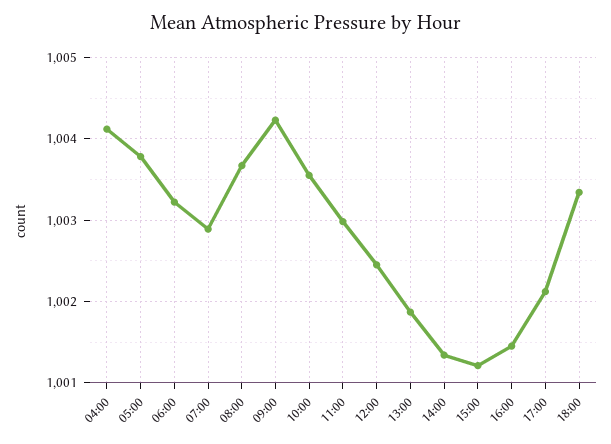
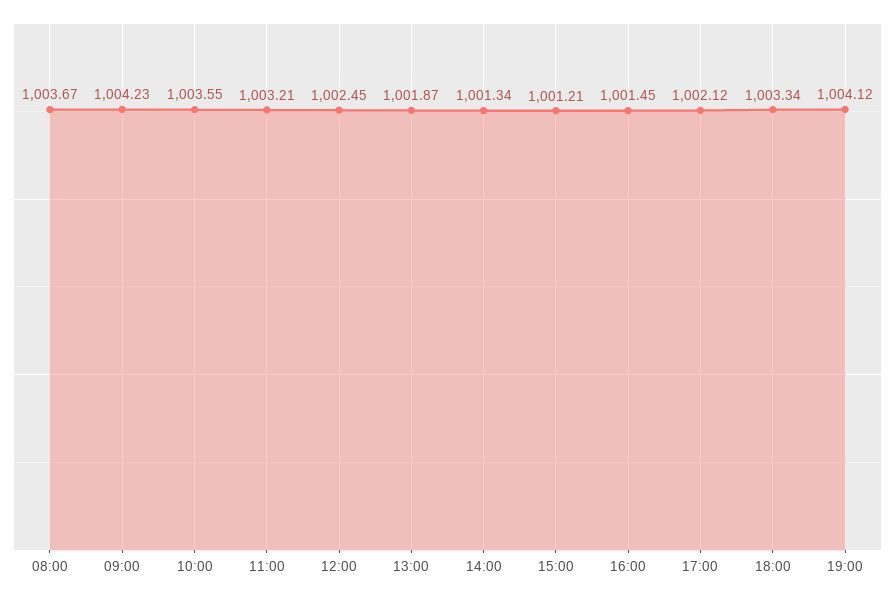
04:00: 1004.1 -> none
05:00: 1003.8 -> none
06:00: 1003.2 -> none
07:00: 1002.9 -> none
11:00: 1003 -> 1003.21
19:00: none -> 1004.12

